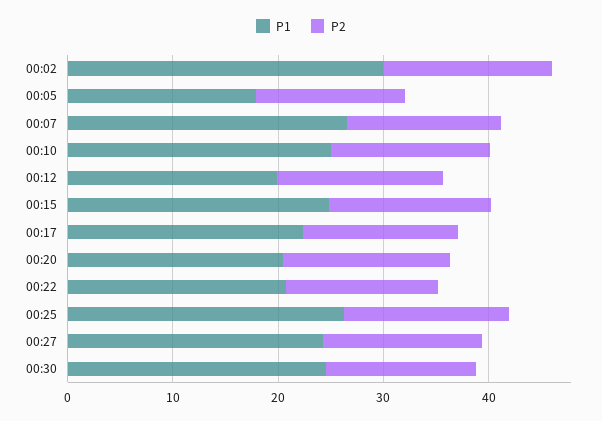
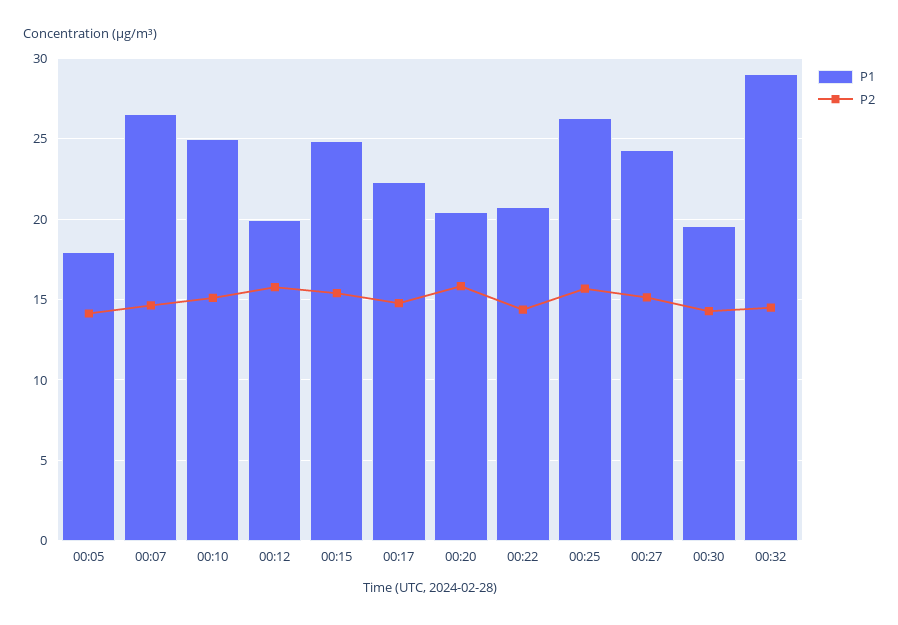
P1, 00:02: 30 -> none
P2, 00:02: 16 -> none
P1, 00:30: 24 -> 19.5
P1, 00:32: none -> 29
P2, 00:32: none -> 14.5

